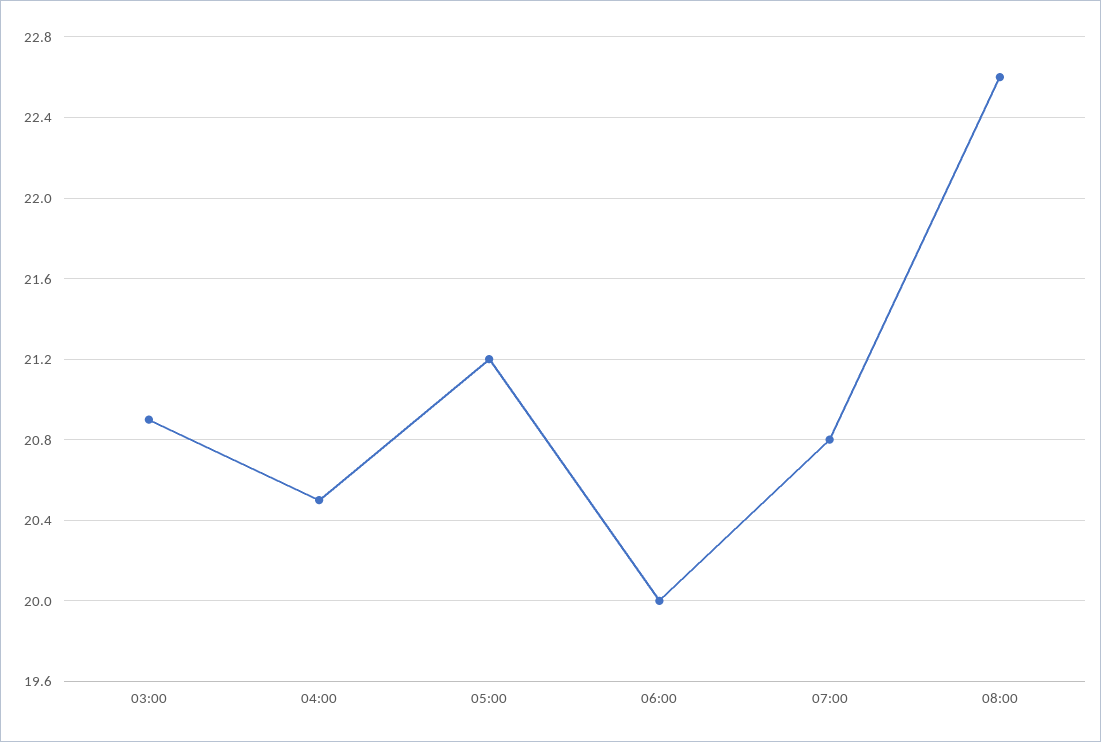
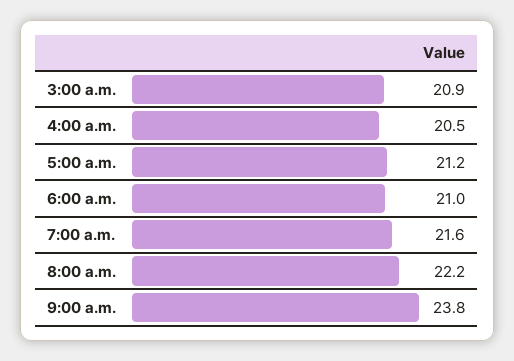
06:00: 20 -> 21
07:00: 20.8 -> 21.6
08:00: 22.6 -> 22.2
9:00 a.m.: none -> 23.8

